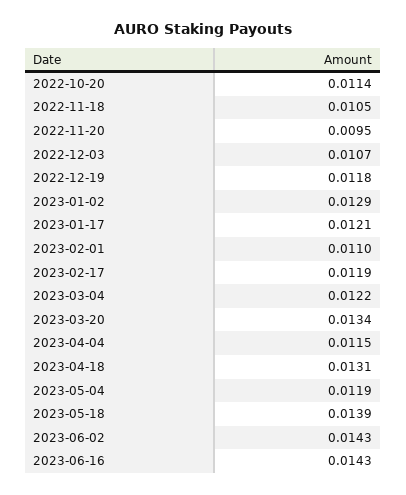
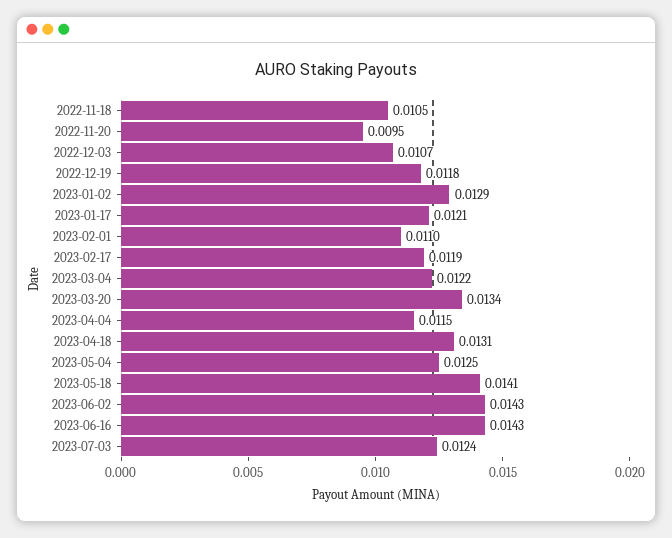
2022-10-20: 0.0114 -> none
2023-05-04: 0.0119 -> 0.0125
2023-05-18: 0.0139 -> 0.0141
2023-07-03: none -> 0.0124

